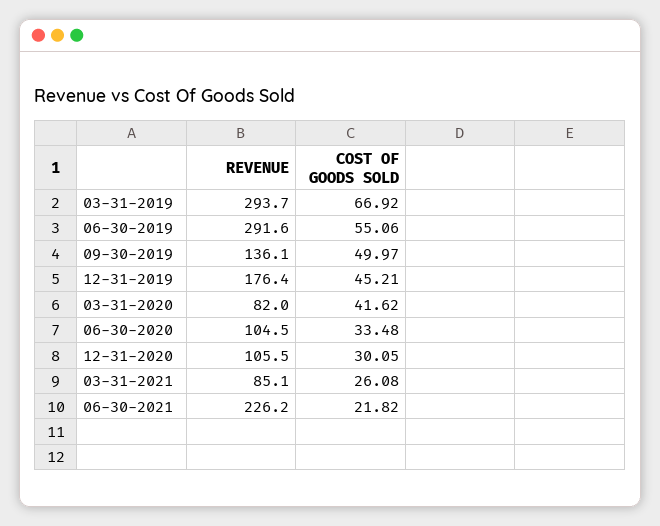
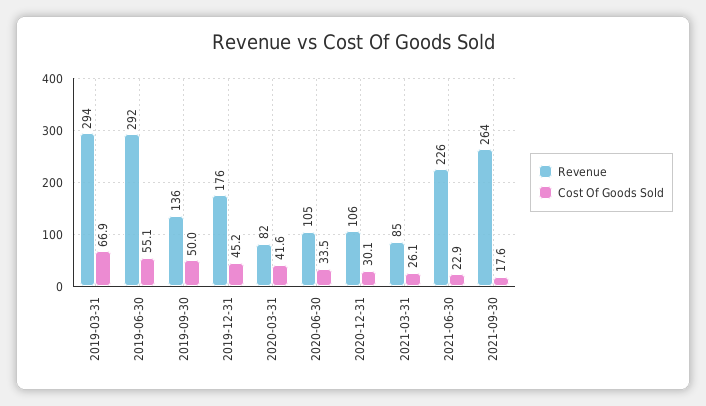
COST OF GOODS SOLD, 06-30-2021: 21.82 -> 22.9
REVENUE, 2021-09-30: none -> 264
COST OF GOODS SOLD, 2021-09-30: none -> 17.6

